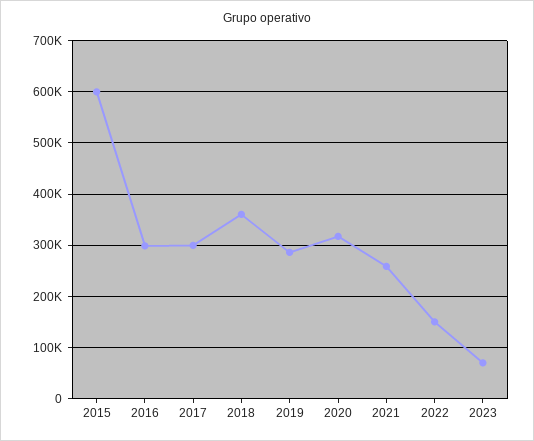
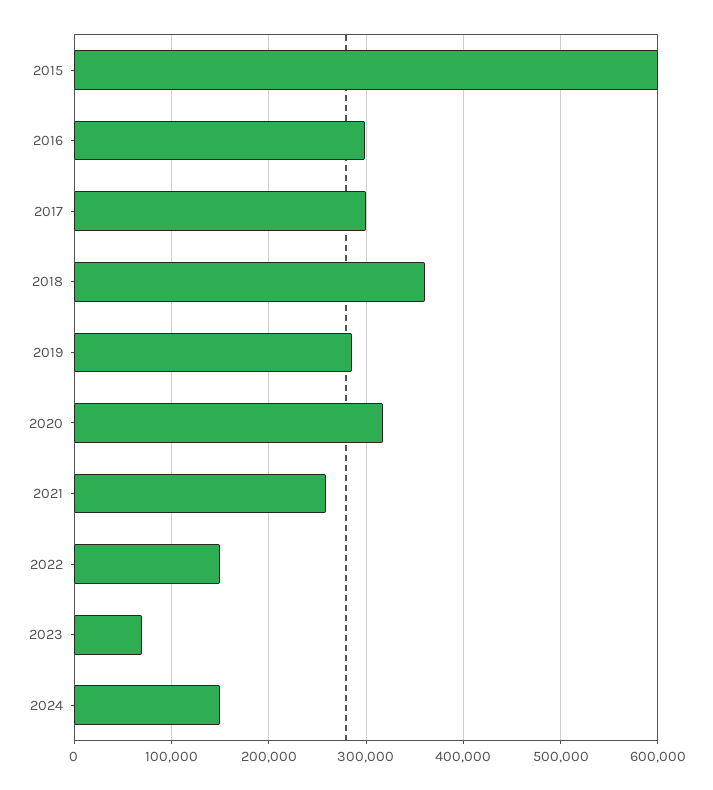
2024: none -> 150000

